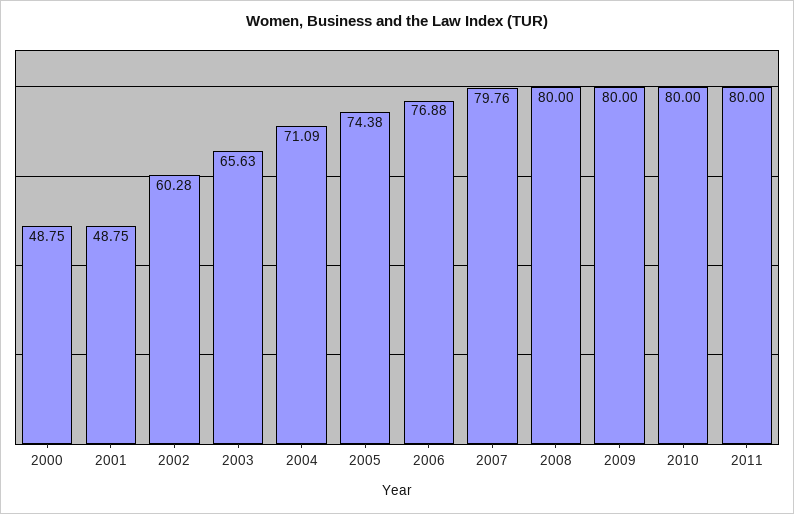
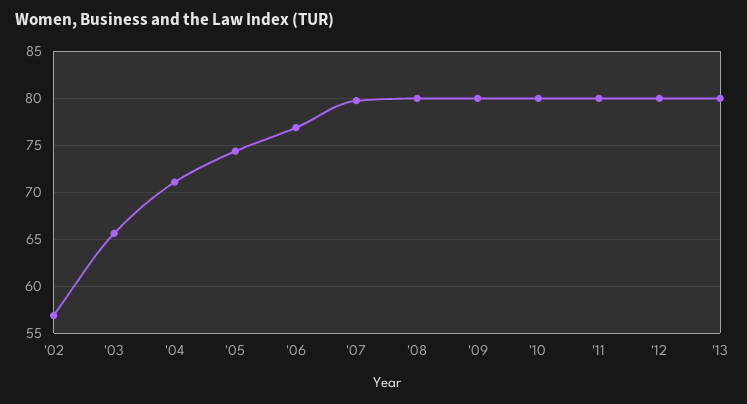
2000: 48.75 -> none
2001: 48.75 -> none
2002: 60.28 -> 57
'12: none -> 80
'13: none -> 80

